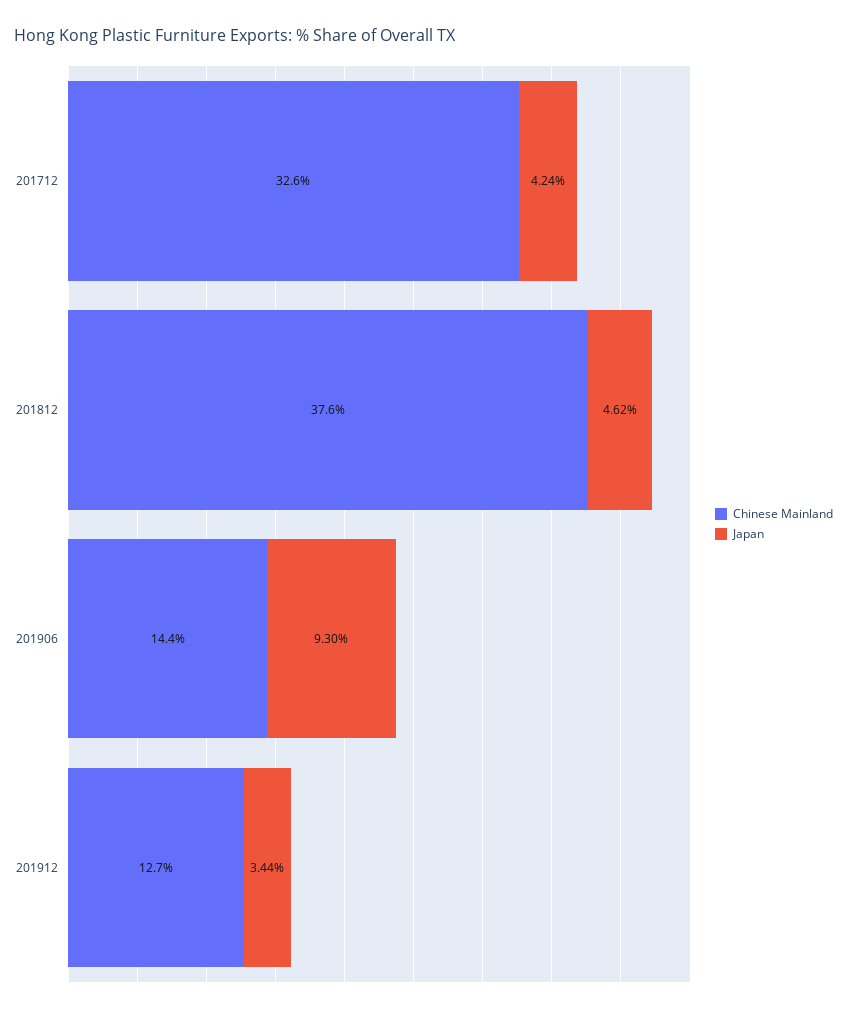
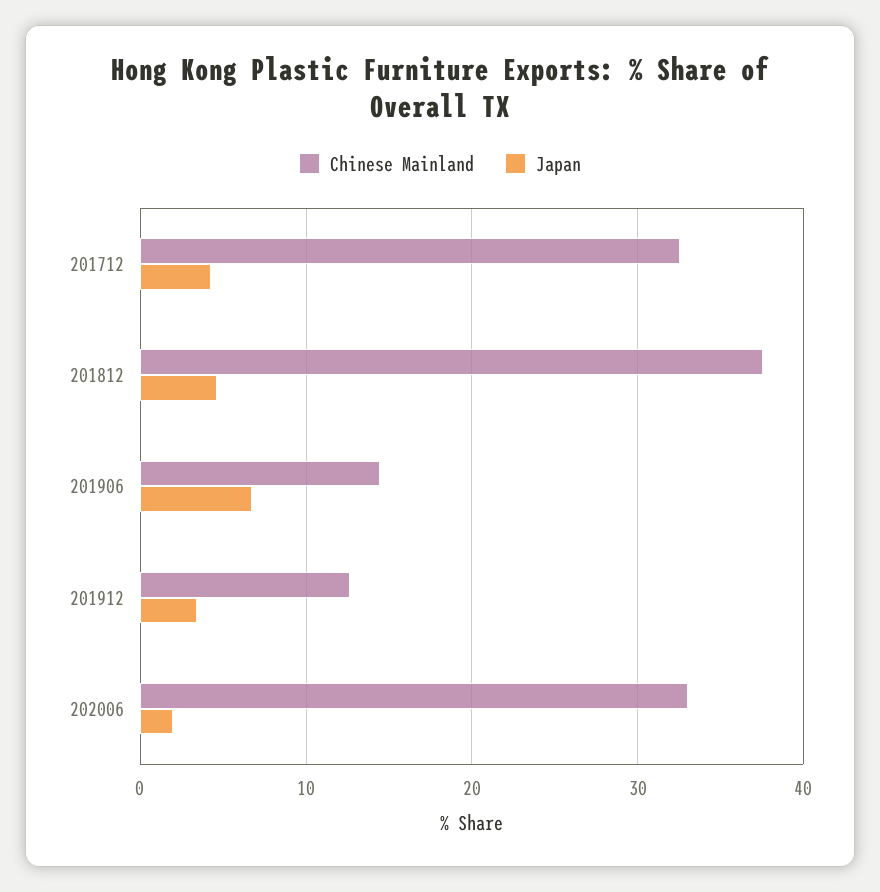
Japan, 201906: 9.3 -> 7
Chinese Mainland, 202006: none -> 33
Japan, 202006: none -> 2

